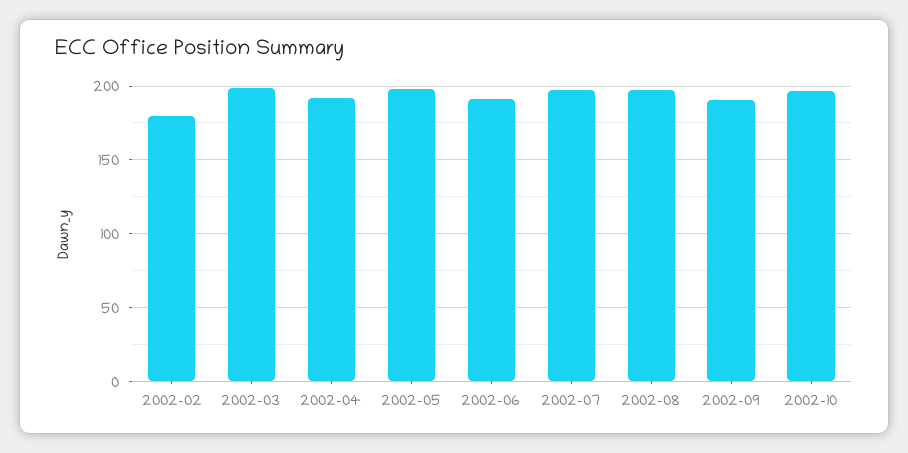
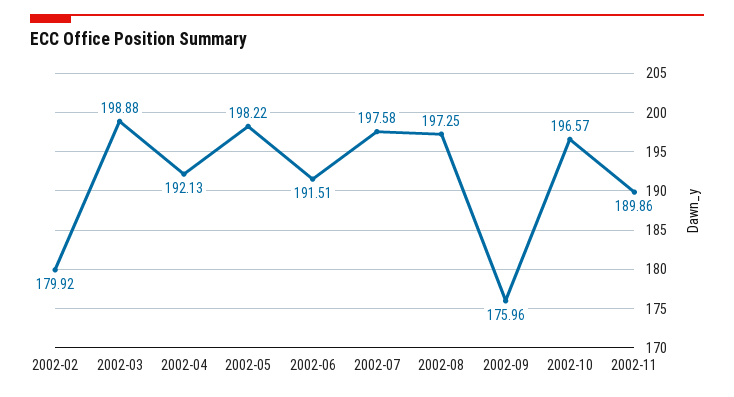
2002-09: 190 -> 175.96
2002-11: none -> 189.86

